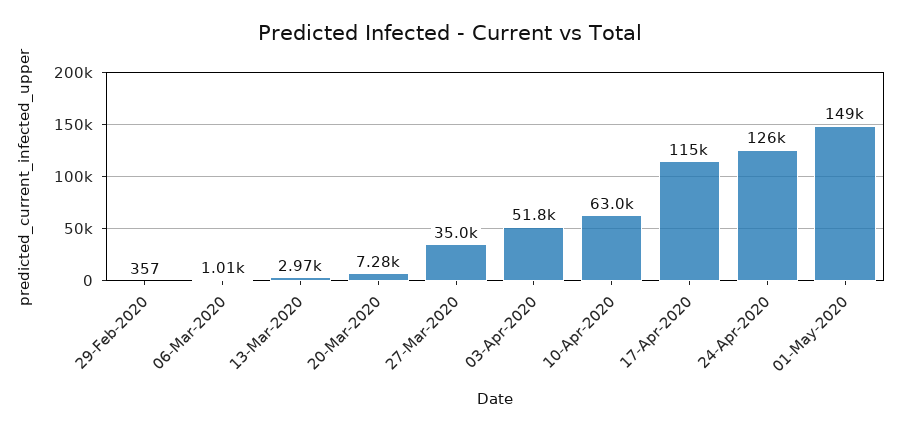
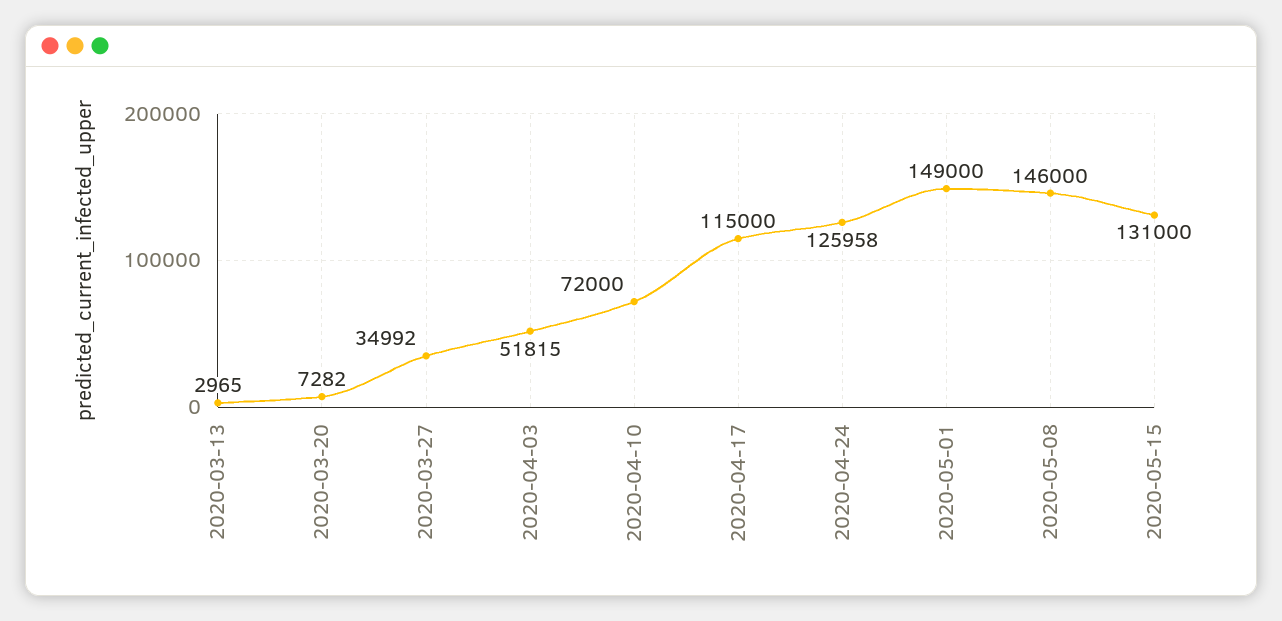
29-Feb-2020: 357 -> none
06-Mar-2020: 1010 -> none
10-Apr-2020: 63000 -> 72000
2020-05-08: none -> 146000
2020-05-15: none -> 131000

